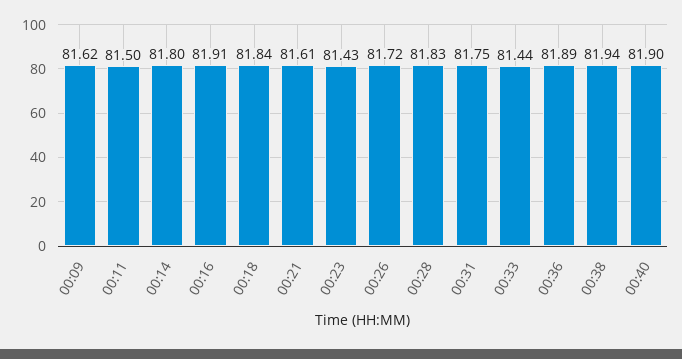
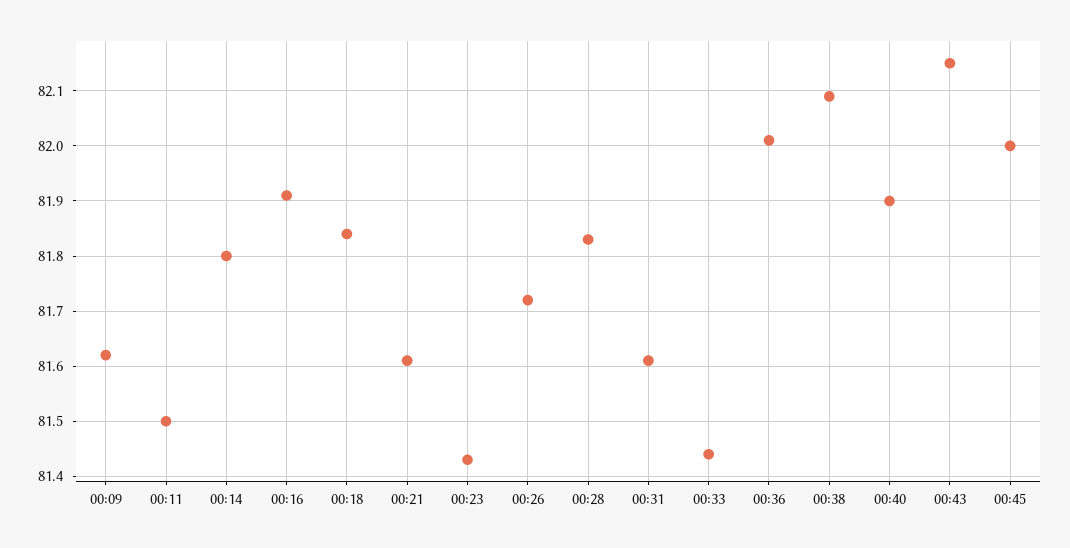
00:31: 81.75 -> 81.6
00:36: 81.89 -> 82
00:38: 81.94 -> 82.1
00:43: none -> 82.15
00:45: none -> 82

